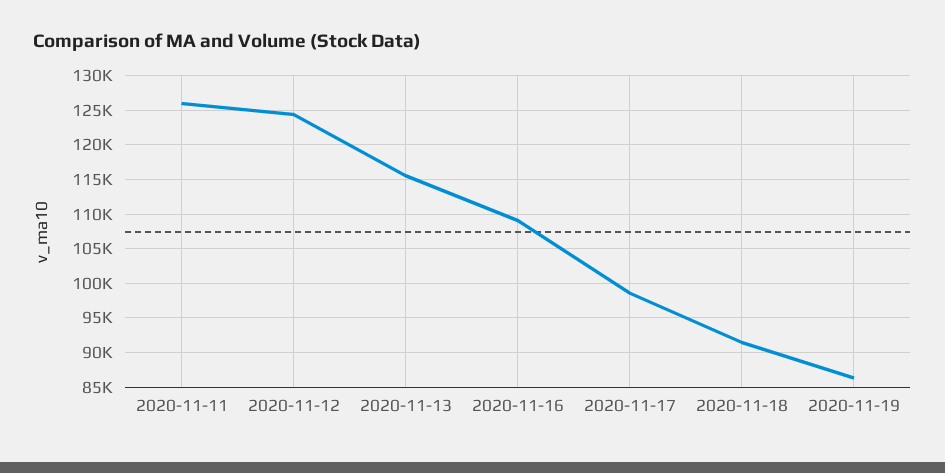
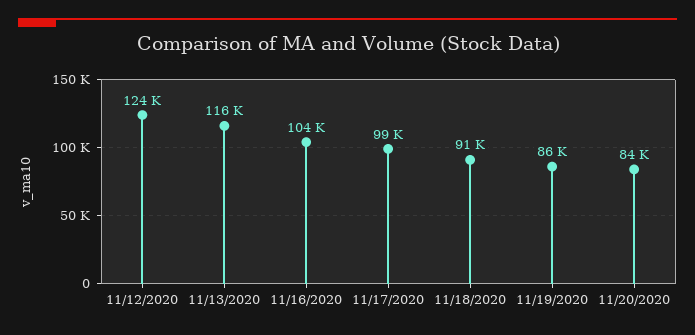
2020-11-11: 126000 -> none
2020-11-16: 109000 -> 104000
11/20/2020: none -> 84000

